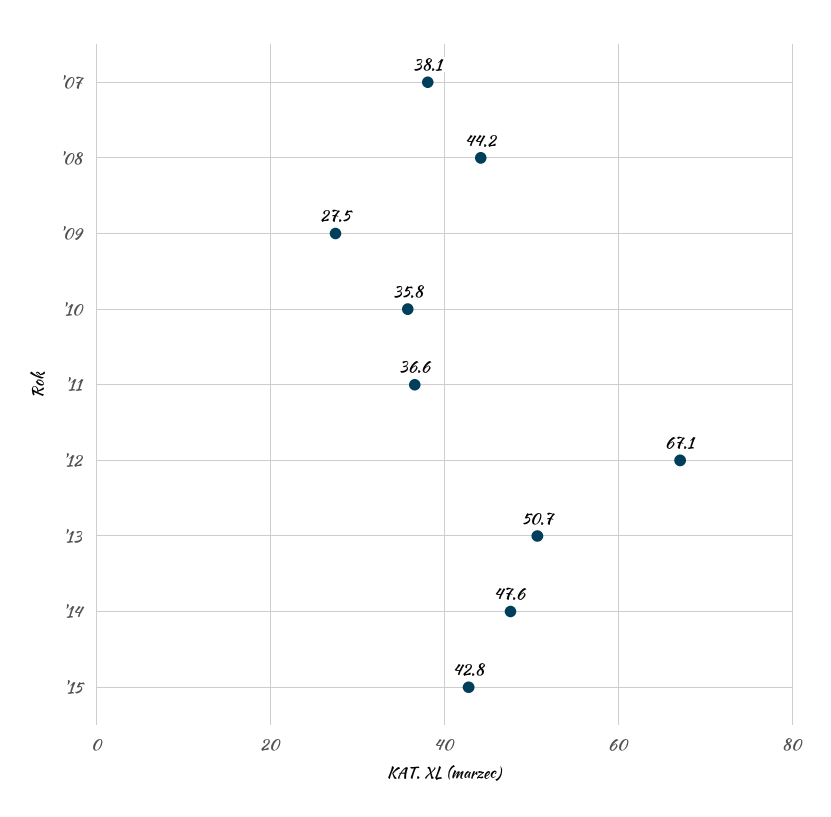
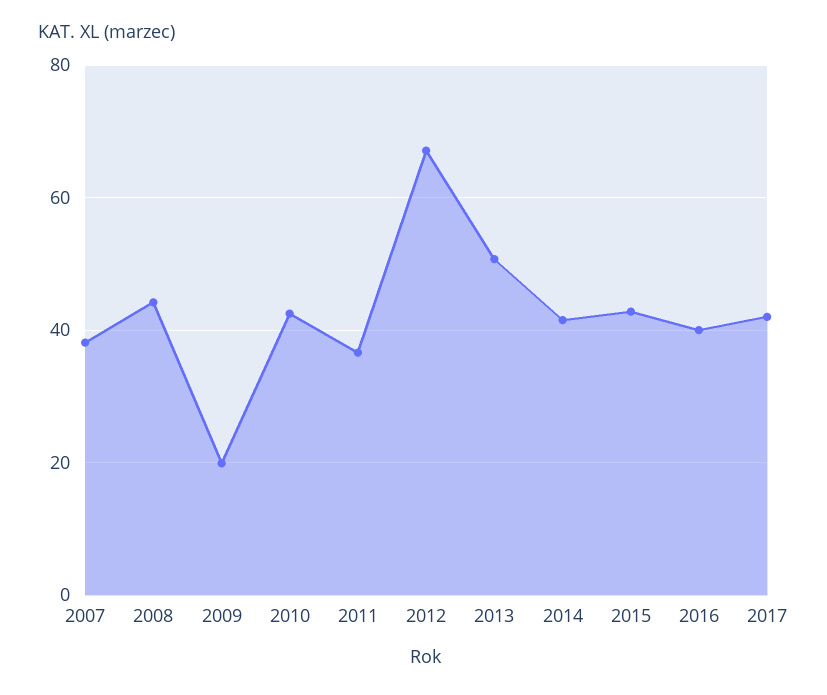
'09: 27.5 -> 20
'10: 35.8 -> 42
'14: 47.6 -> 42
2016: none -> 40
2017: none -> 42

